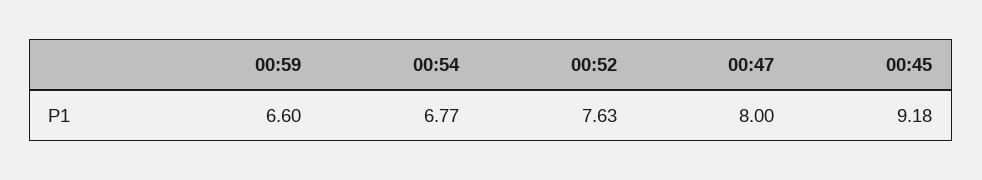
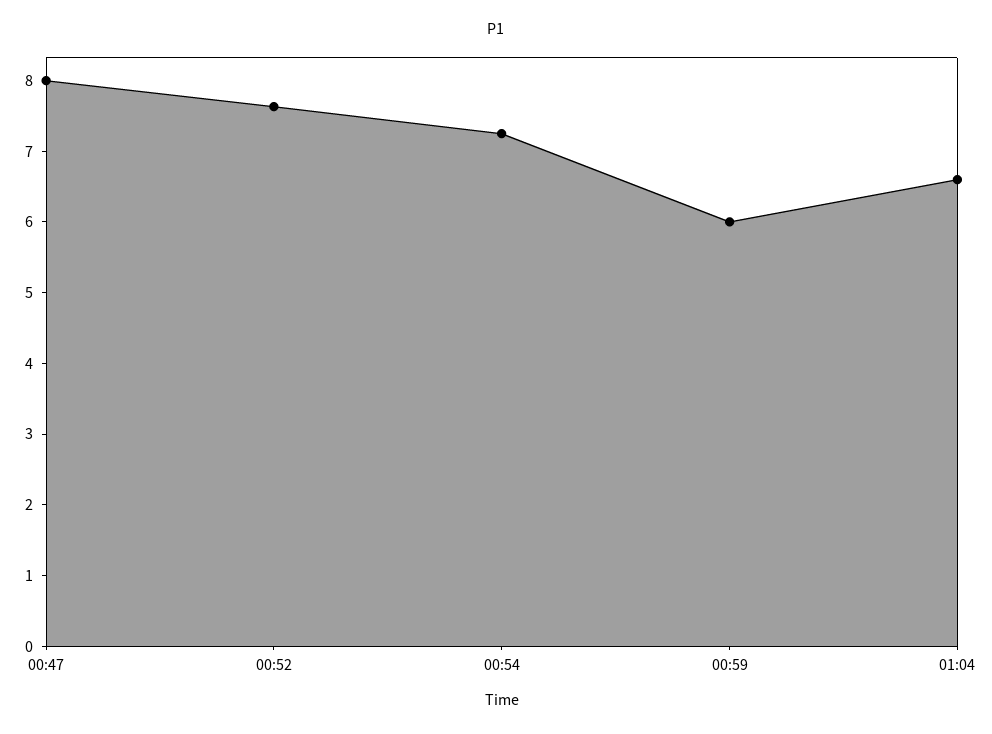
00:59: 6.6 -> 6
00:54: 6.77 -> 7.2
00:45: 9.18 -> none
01:04: none -> 6.6

